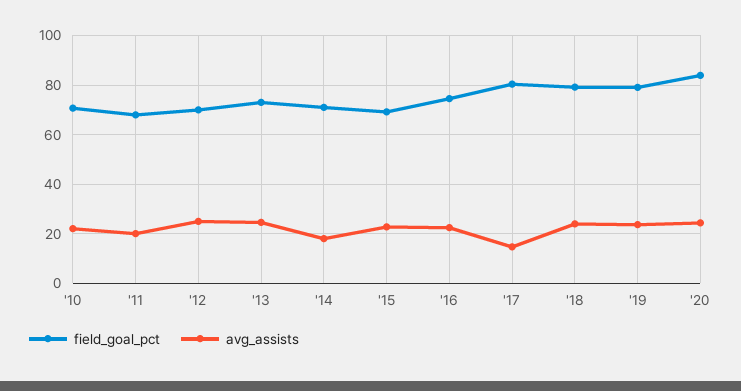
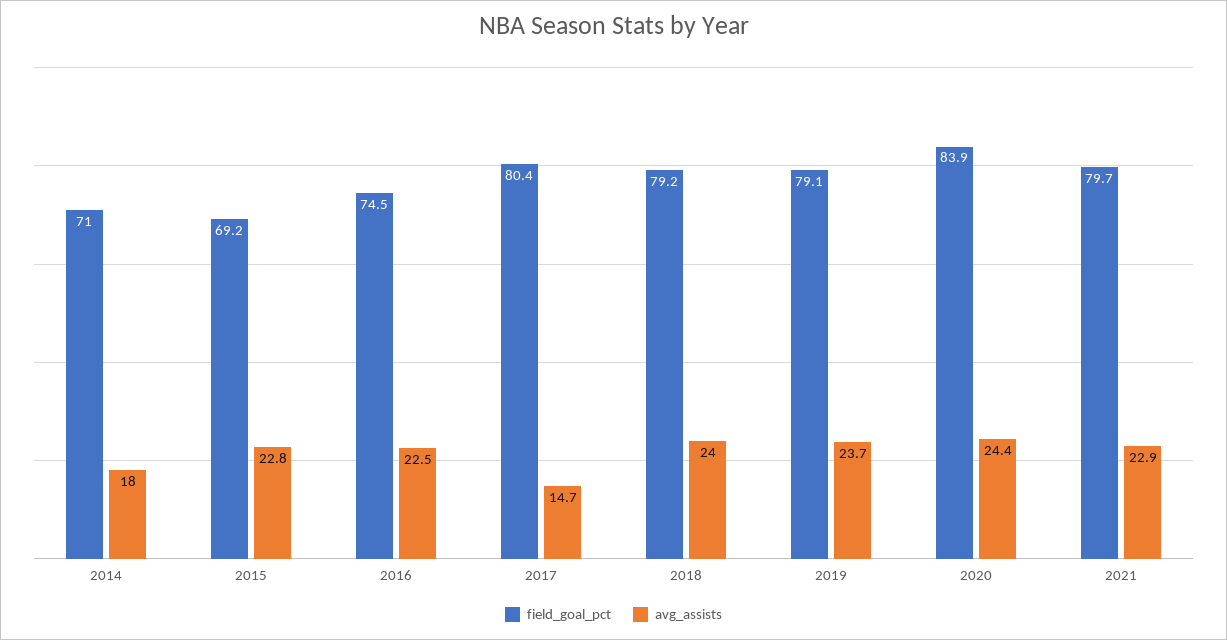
field_goal_pct, '10: 70 -> none
avg_assists, '10: 22.5 -> none
field_goal_pct, '11: 67.5 -> none
avg_assists, '11: 20 -> none
field_goal_pct, '12: 70 -> none
avg_assists, '12: 25 -> none
field_goal_pct, '13: 72.5 -> none
avg_assists, '13: 25 -> none
field_goal_pct, 2021: none -> 79.7
avg_assists, 2021: none -> 22.9

